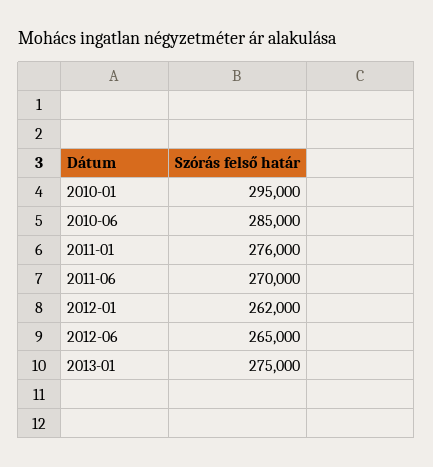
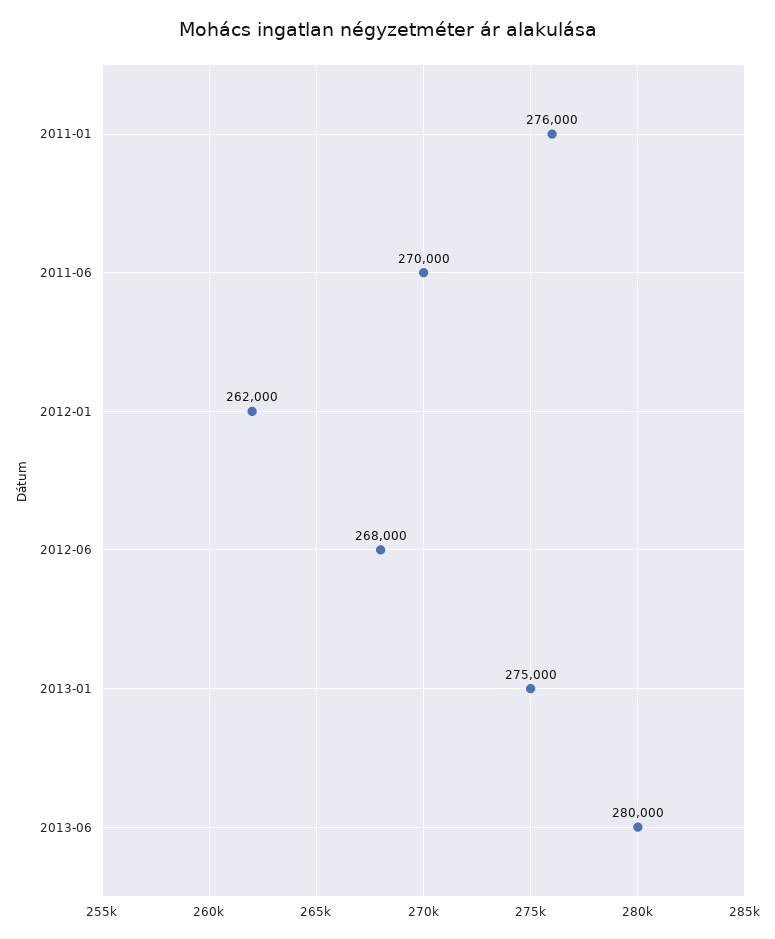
2010-01: 295000 -> none
2010-06: 285000 -> none
2012-06: 265000 -> 268000
2013-06: none -> 280000

